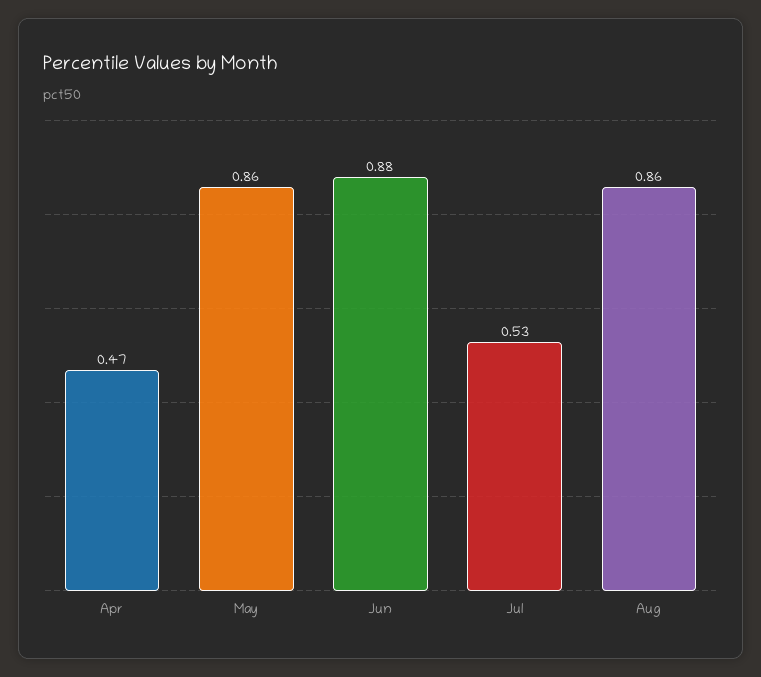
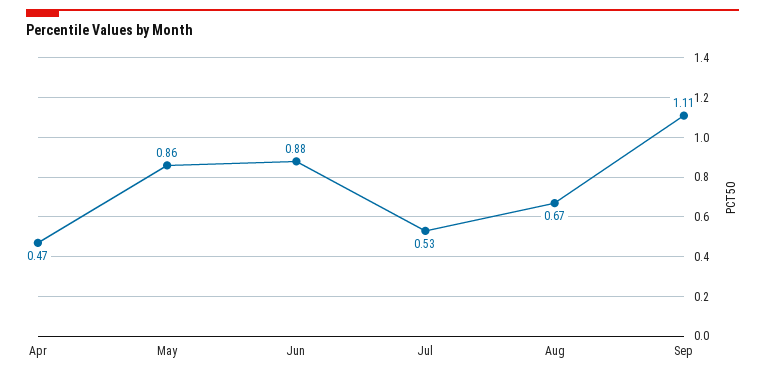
Aug: 0.86 -> 0.67
Sep: none -> 1.11

